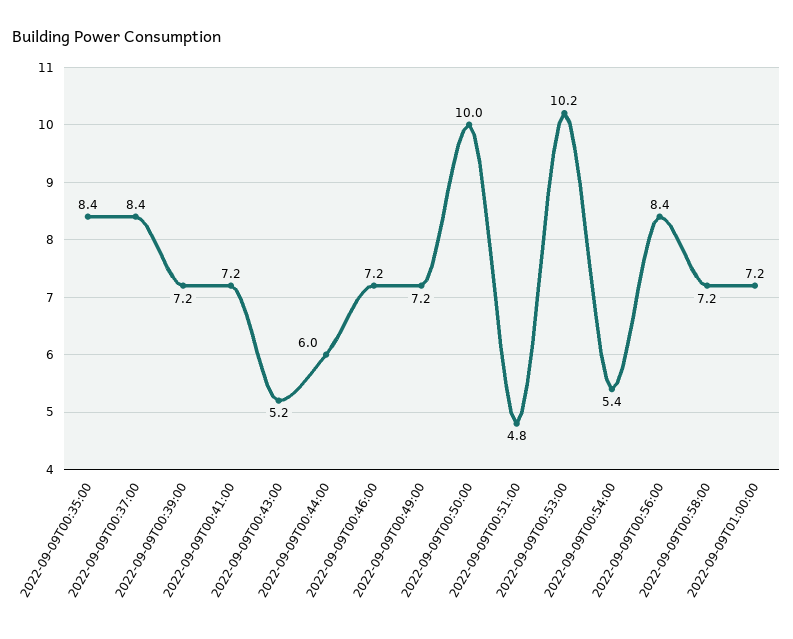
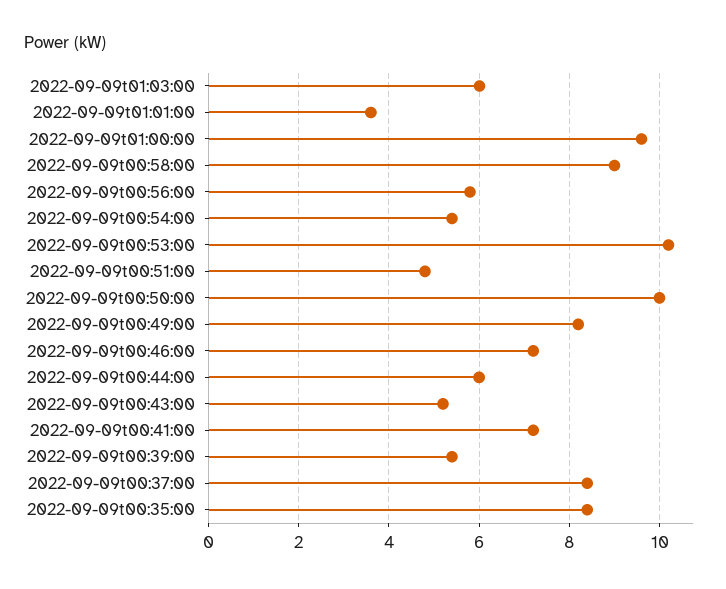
2022-09-09T00:39:00: 7.2 -> 5.4
2022-09-09T00:49:00: 7.2 -> 8.2
2022-09-09T00:56:00: 8.4 -> 5.8
2022-09-09T00:58:00: 7.2 -> 9
2022-09-09T01:00:00: 7.2 -> 9.6
2022-09-09t01:03:00: none -> 6
2022-09-09t01:01:00: none -> 3.6

